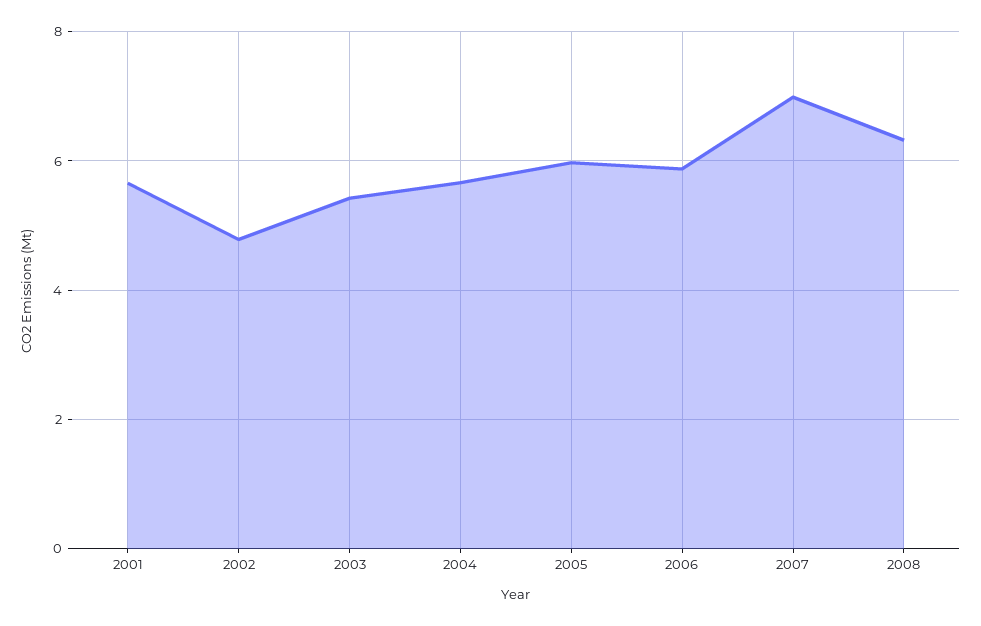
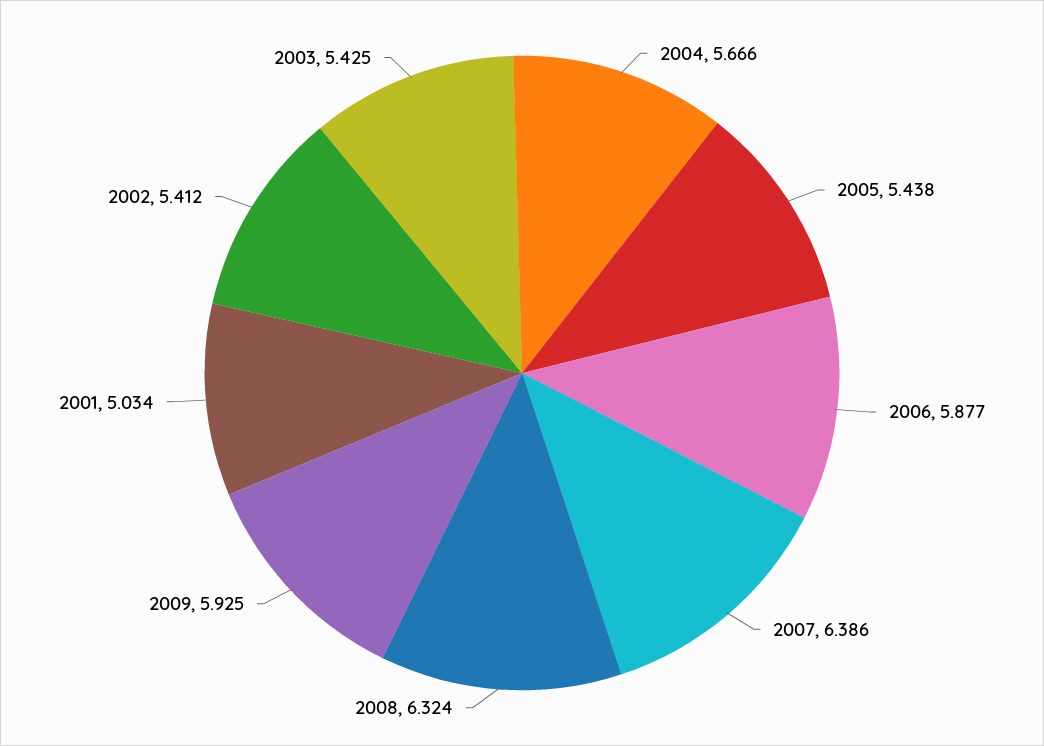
2001: 5.6 -> 5.034
2002: 4.8 -> 5.412
2005: 6 -> 5.438
2007: 7 -> 6.386
2009: none -> 5.925

